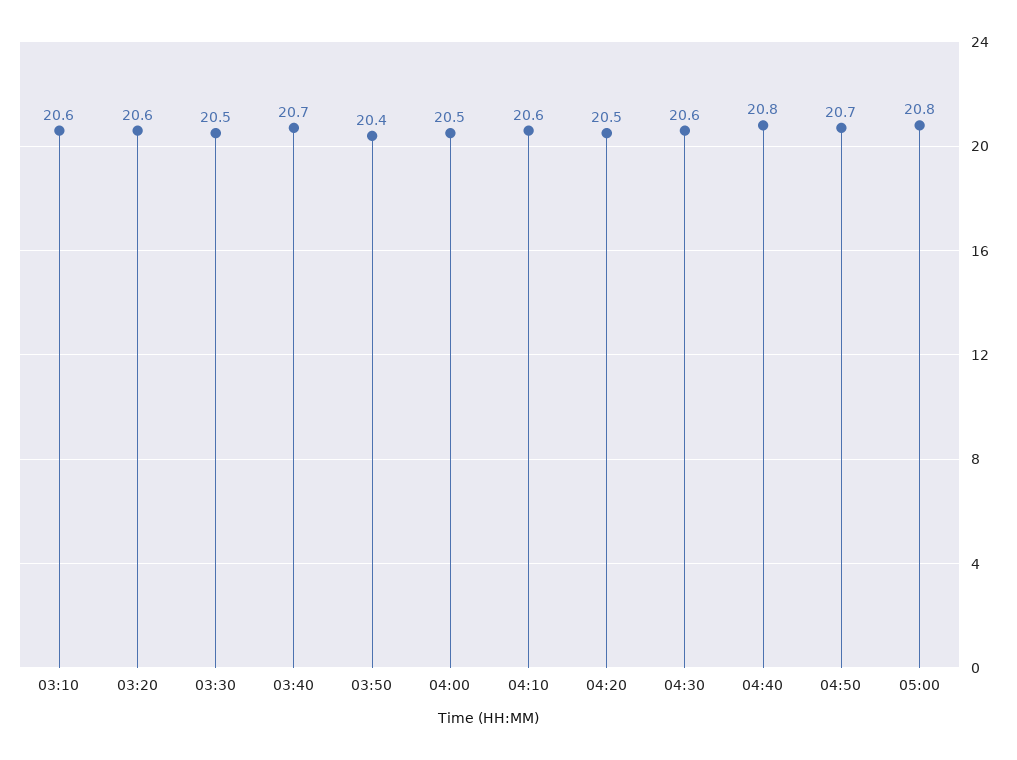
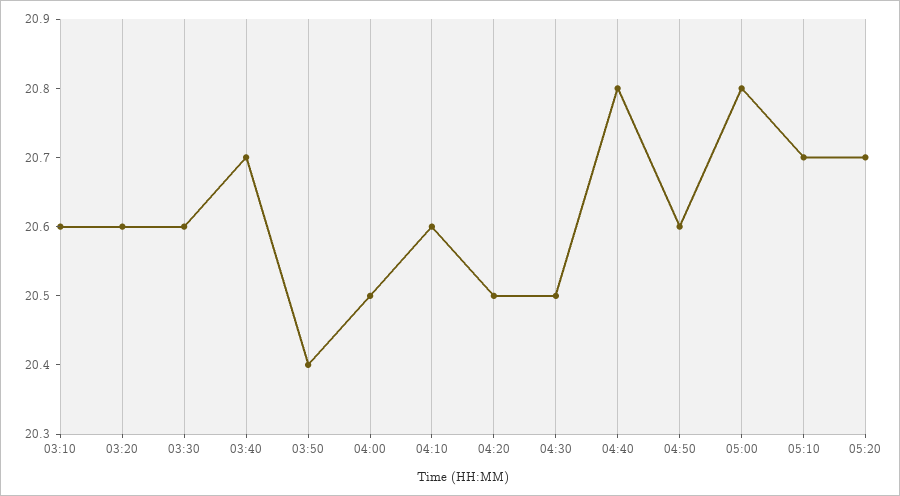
03:30: 20.5 -> 20.6
04:30: 20.6 -> 20.5
04:50: 20.7 -> 20.6
05:10: none -> 20.7
05:20: none -> 20.7

